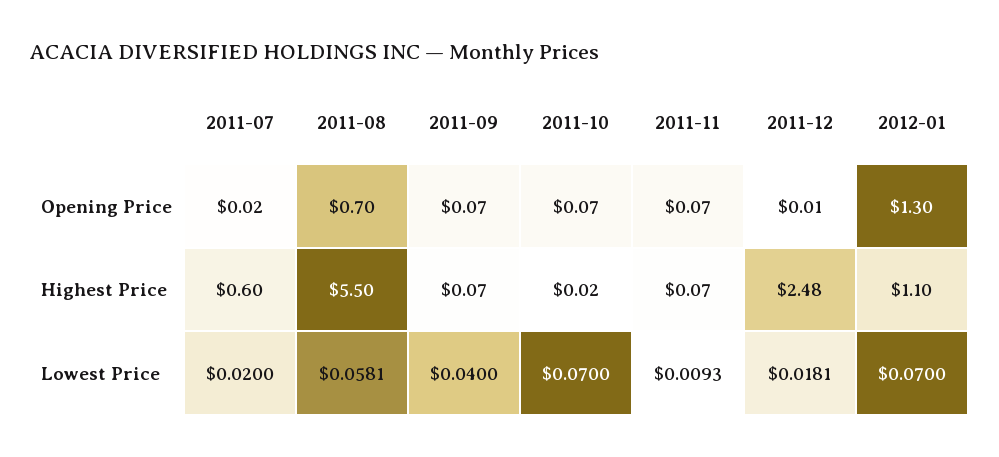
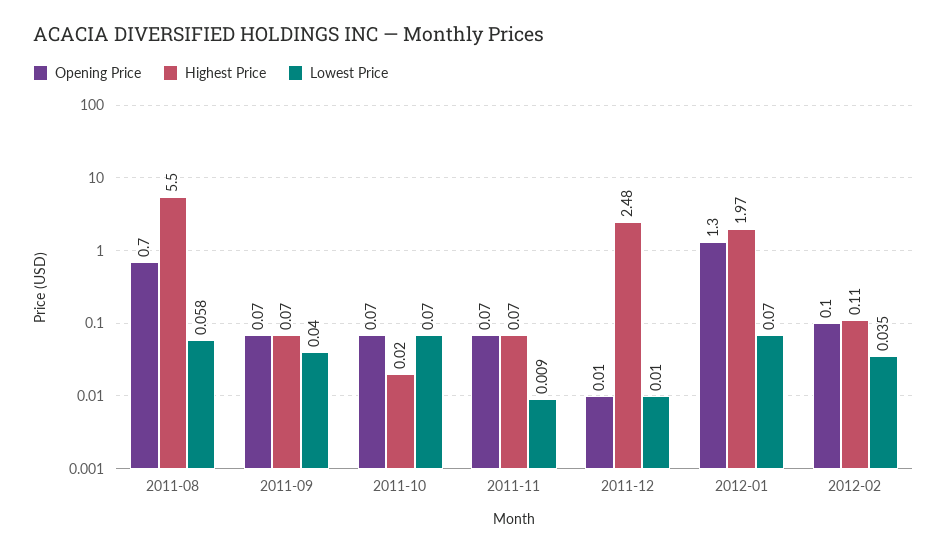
Opening Price, 2011-07: 0.02 -> none
Highest Price, 2011-07: 0.6 -> none
Highest Price, 2012-01: 1.1 -> 1.97
Lowest Price, 2011-07: 0.02 -> none
Lowest Price, 2011-12: 0.0181 -> 0.01
Opening Price, 2012-02: none -> 0.1
Highest Price, 2012-02: none -> 0.11
Lowest Price, 2012-02: none -> 0.035

